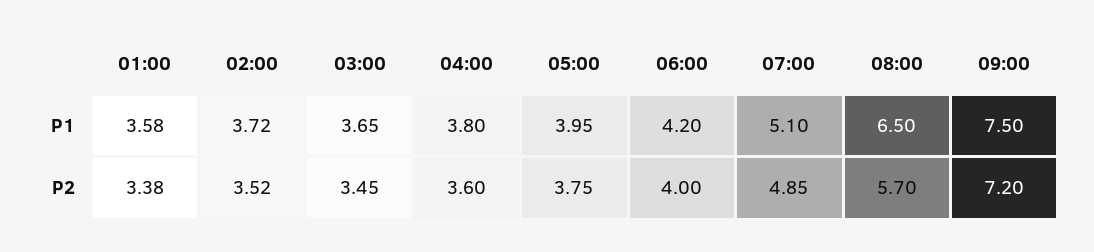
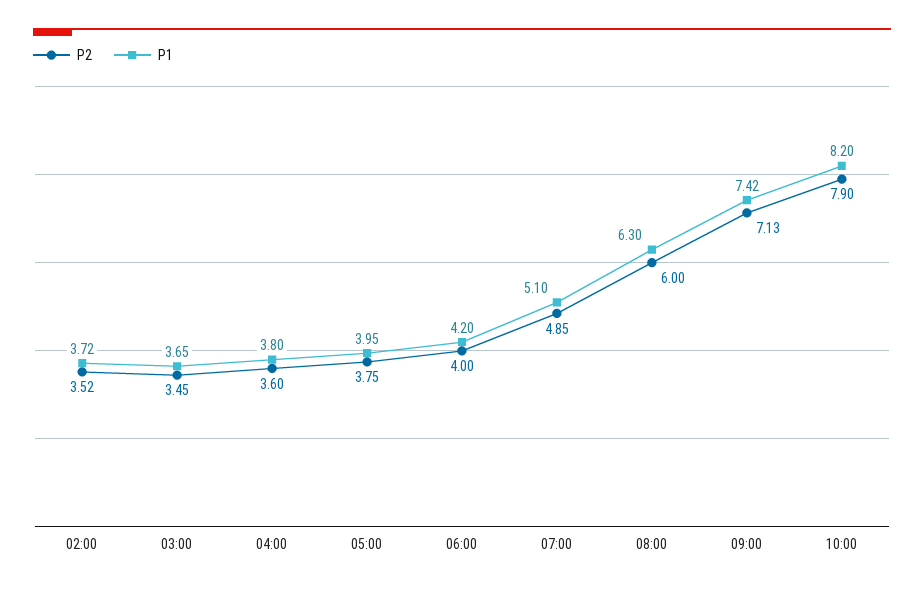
P1, 01:00: 3.58 -> none
P1, 08:00: 6.5 -> 6.3
P1, 09:00: 7.5 -> 7.42
P2, 01:00: 3.38 -> none
P2, 08:00: 5.7 -> 6
P2, 09:00: 7.2 -> 7.13
P2, 10:00: none -> 7.9
P1, 10:00: none -> 8.2

